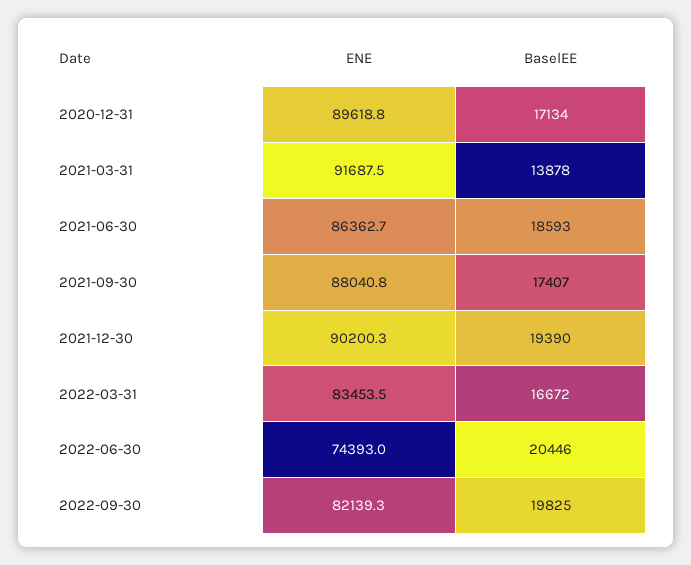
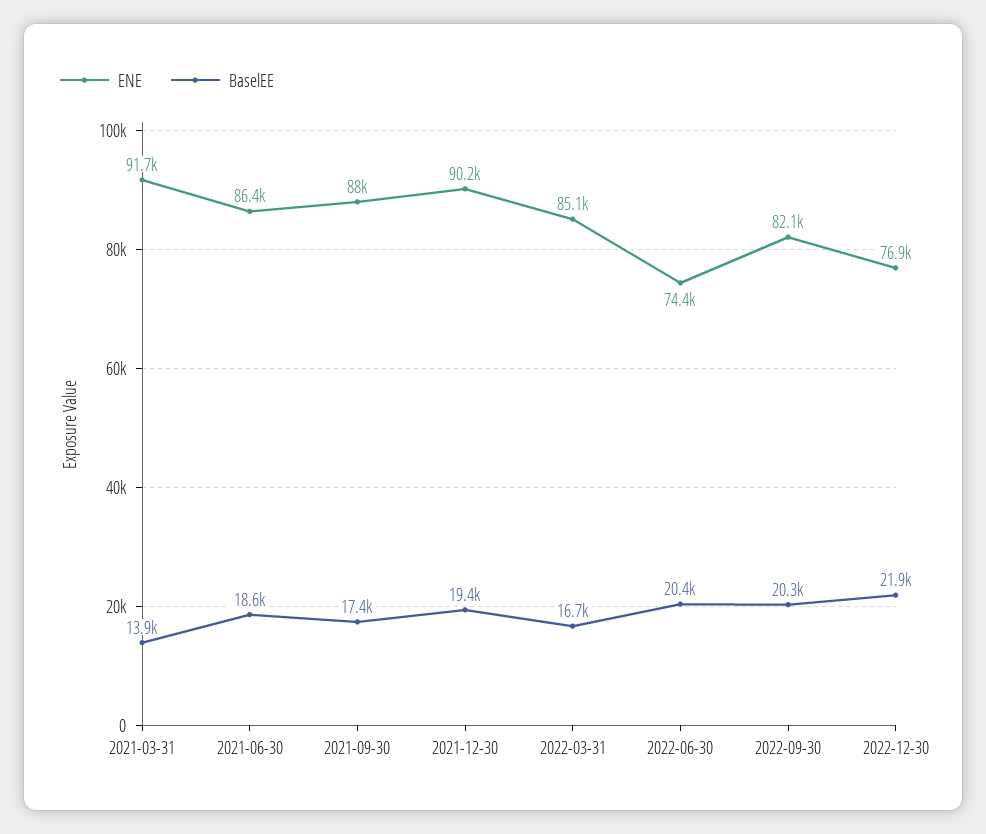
ENE, 2020-12-31: 89618.8 -> none
BaselEE, 2020-12-31: 17134 -> none
ENE, 2022-03-31: 83453.5 -> 85100
BaselEE, 2022-09-30: 19825 -> 20300
ENE, 2022-12-30: none -> 76900
BaselEE, 2022-12-30: none -> 21900

